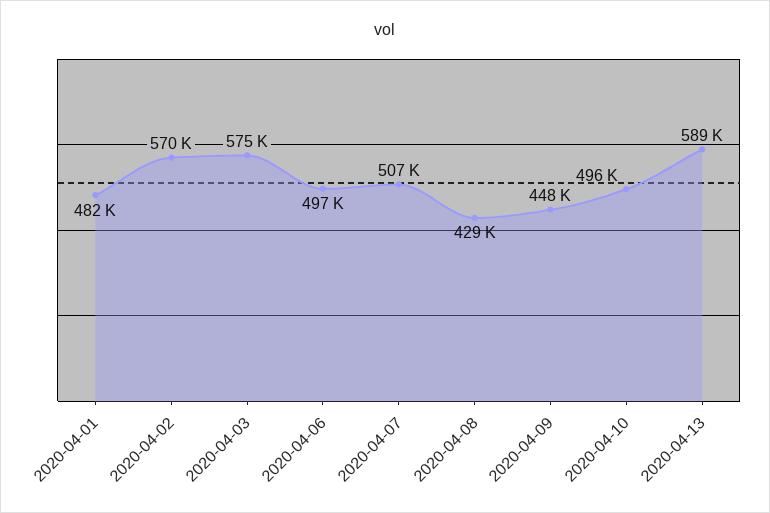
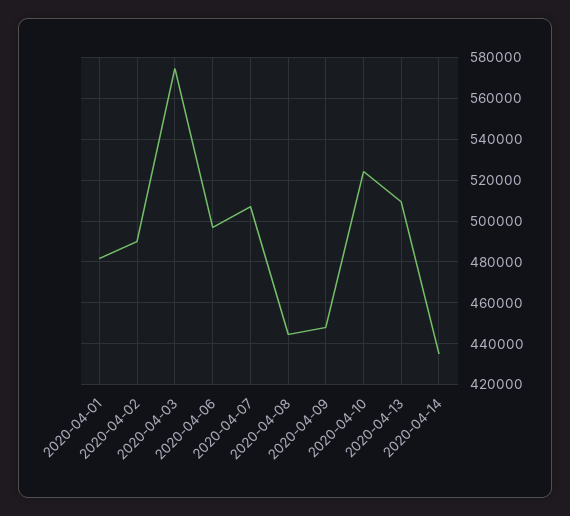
2020-04-02: 570000 -> 490000
2020-04-08: 429000 -> 445000
2020-04-10: 496000 -> 525000
2020-04-13: 589000 -> 510000
2020-04-14: none -> 435000

